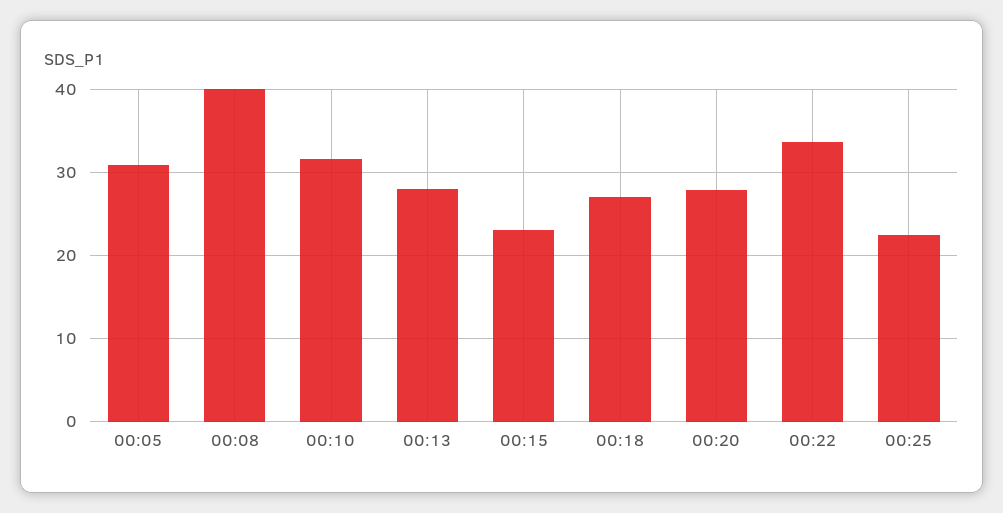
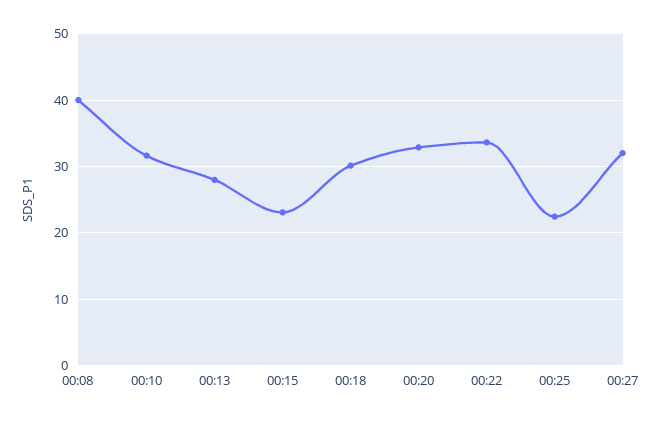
00:05: 31 -> none
00:18: 27 -> 30
00:20: 28 -> 33
00:27: none -> 32

